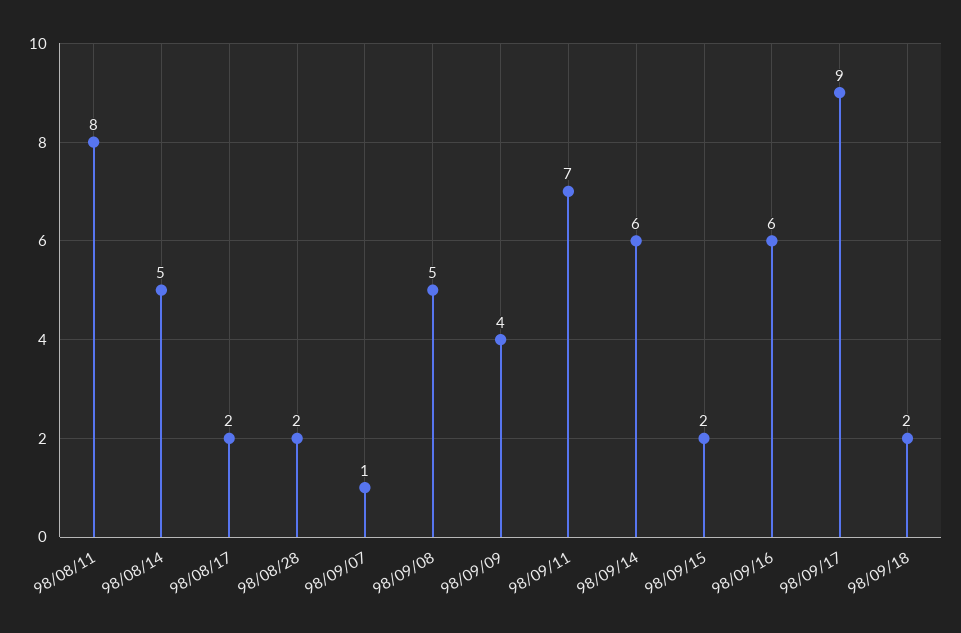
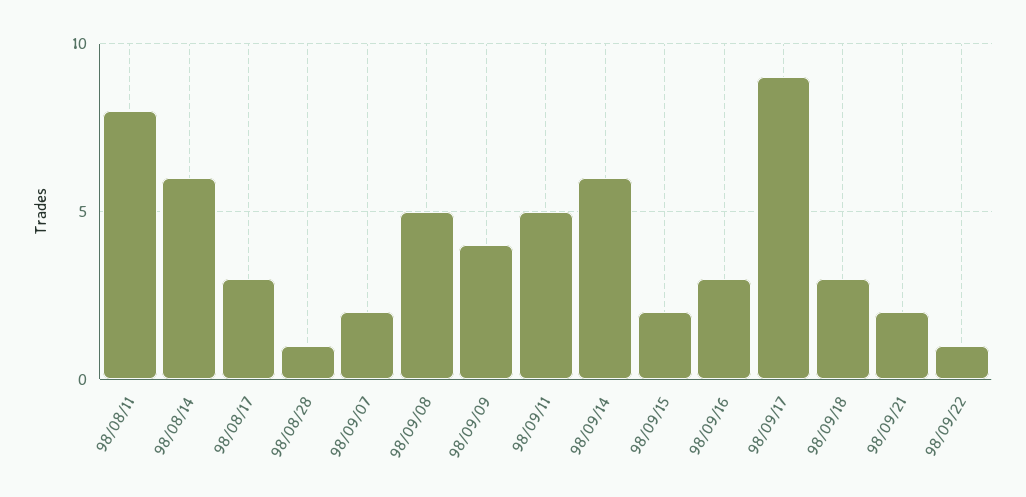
98/08/14: 5 -> 6
98/08/17: 2 -> 3
98/08/28: 2 -> 1
98/09/07: 1 -> 2
98/09/11: 7 -> 5
98/09/16: 6 -> 3
98/09/18: 2 -> 3
98/09/21: none -> 2
98/09/22: none -> 1

